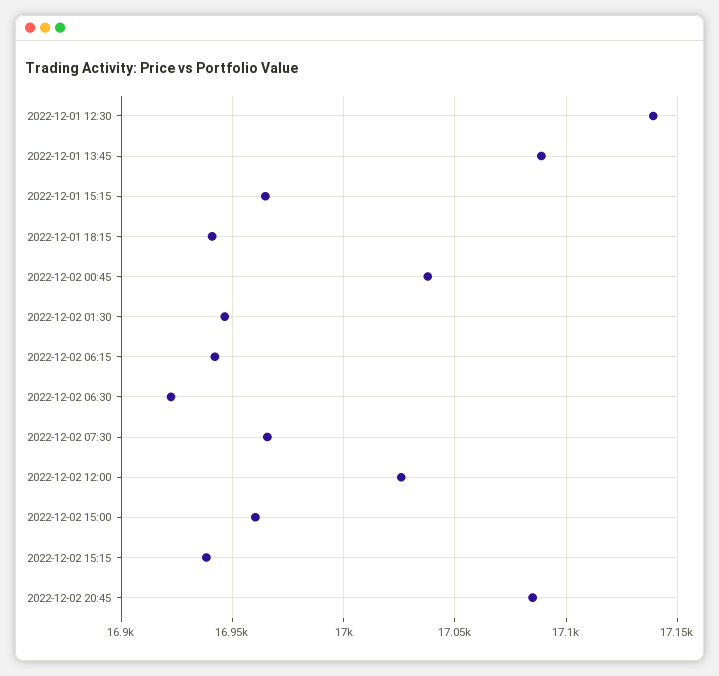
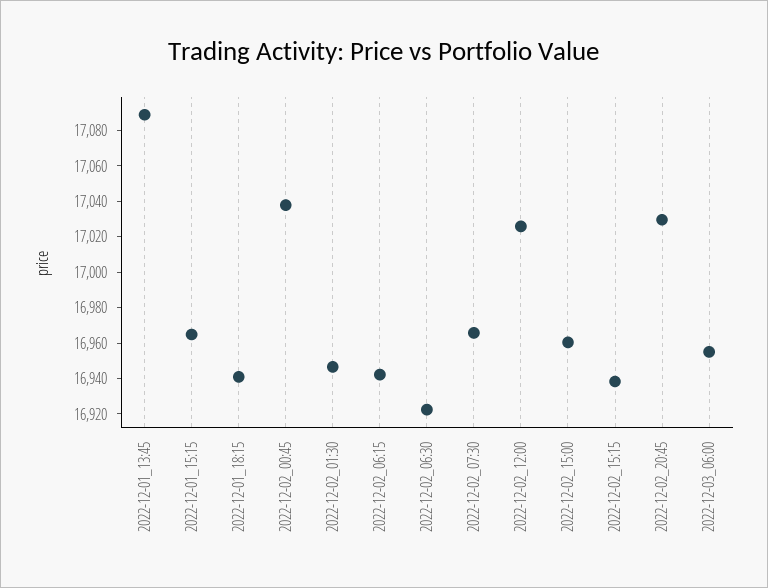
2022-12-01 12:30: 17140 -> none
2022-12-02 20:45: 17085 -> 17030
2022-12-03_06:00: none -> 16955

